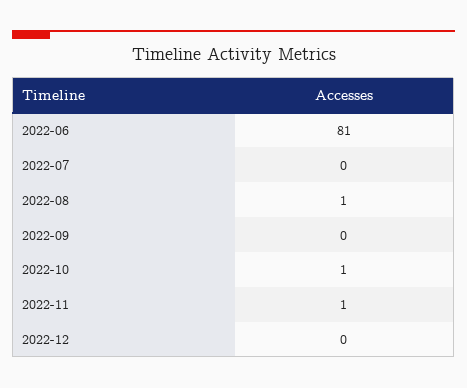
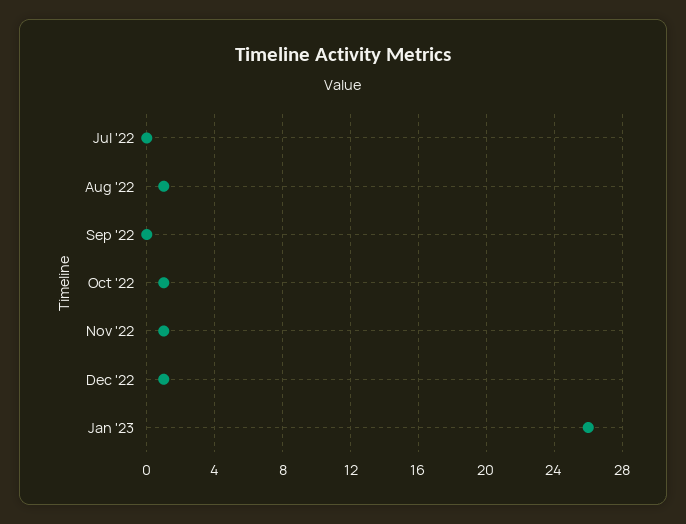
2022-06: 81 -> none
2022-12: 0 -> 1
Jan '23: none -> 26

